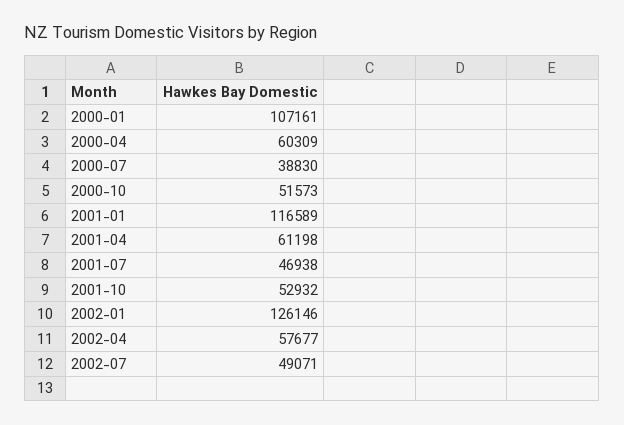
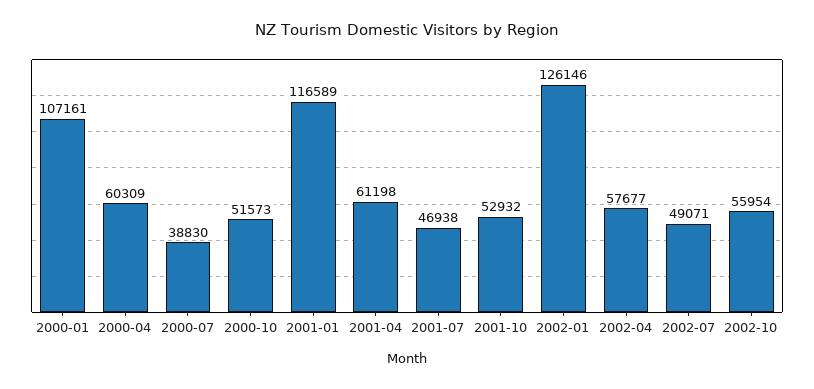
2002-10: none -> 55954

